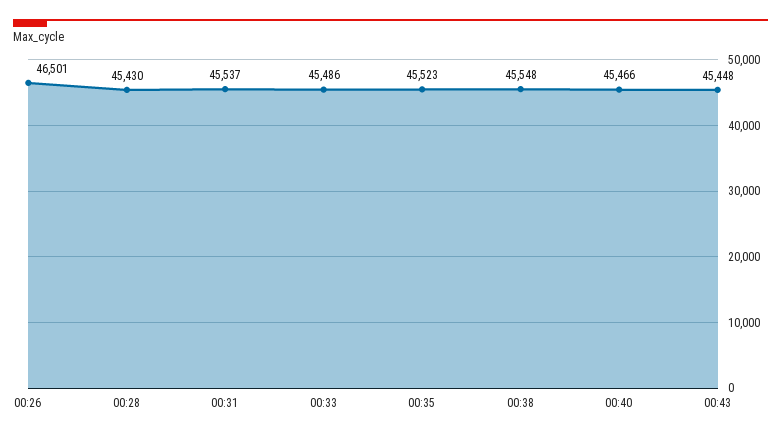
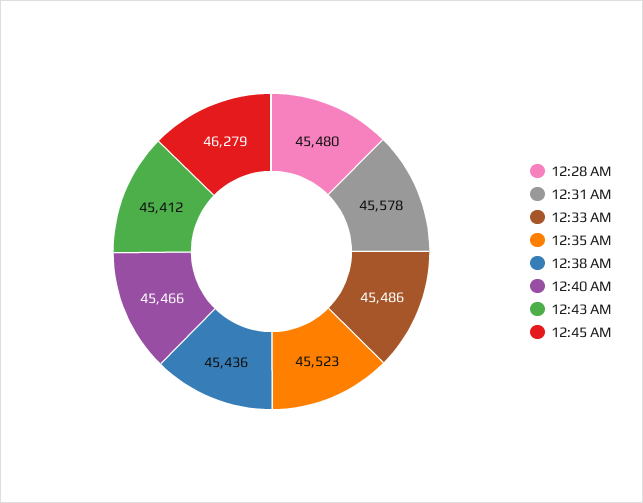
00:26: 46501 -> none
00:28: 45430 -> 45480
00:31: 45537 -> 45578
00:38: 45548 -> 45436
00:43: 45448 -> 45412
12:45 AM: none -> 46279

